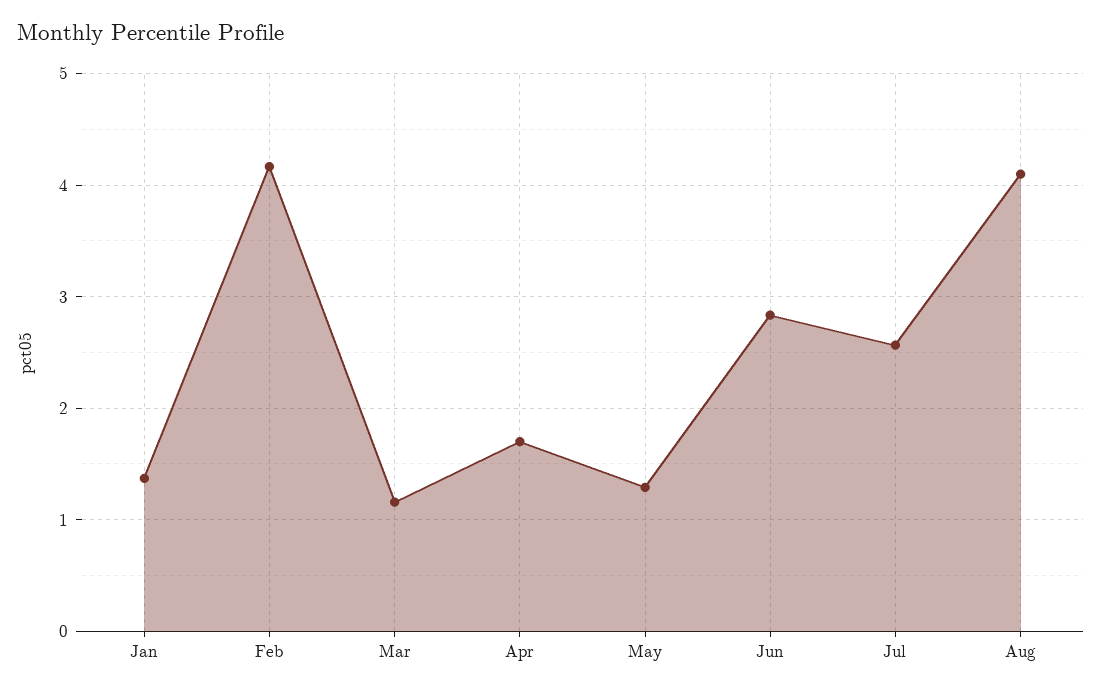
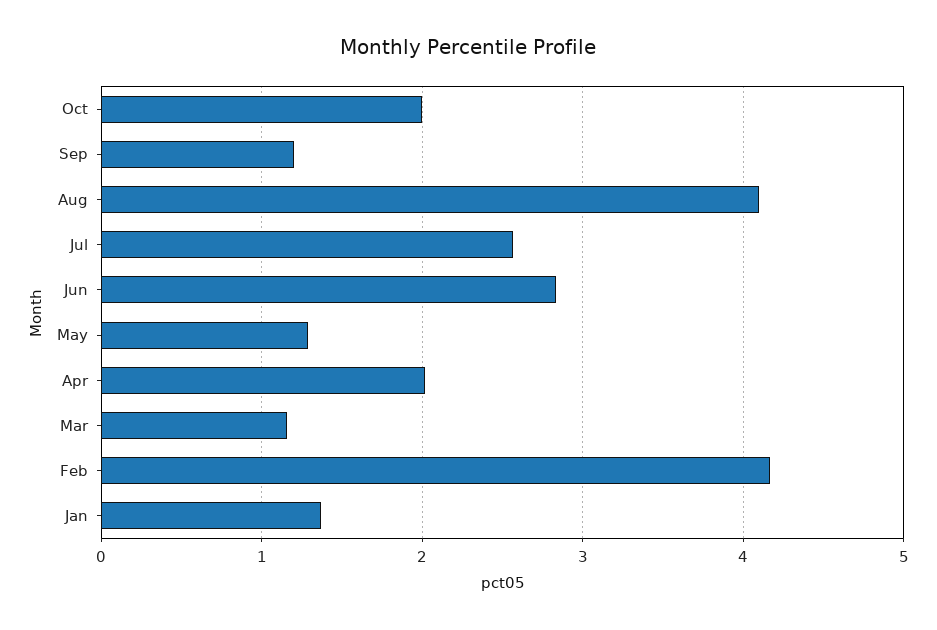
Apr: 1.7 -> 2
Oct: none -> 2
Sep: none -> 1.2

